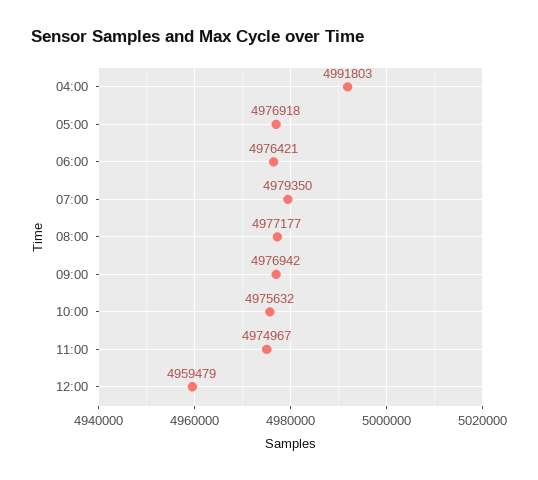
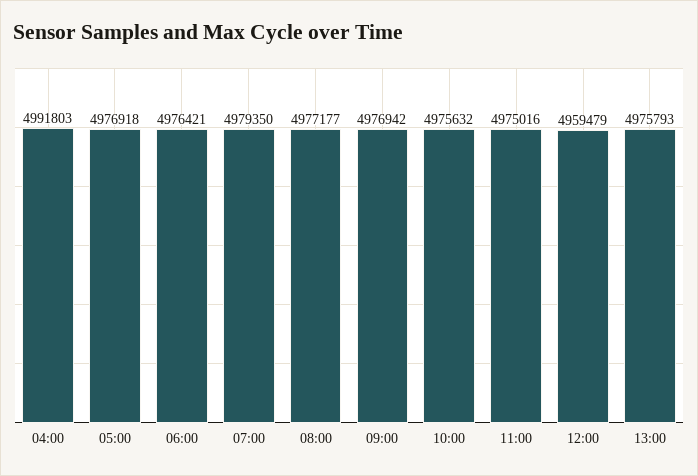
11:00: 4974967 -> 4975016
13:00: none -> 4975793

